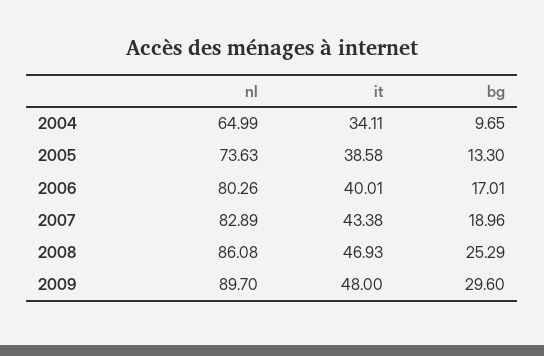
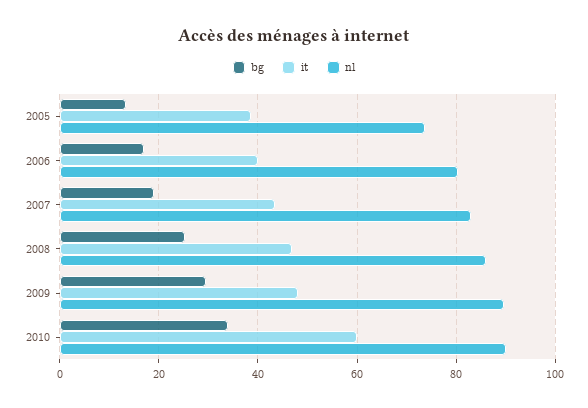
nl, 2004: 64.99 -> none
it, 2004: 34.11 -> none
bg, 2004: 9.65 -> none
bg, 2010: none -> 34
it, 2010: none -> 60
nl, 2010: none -> 90

